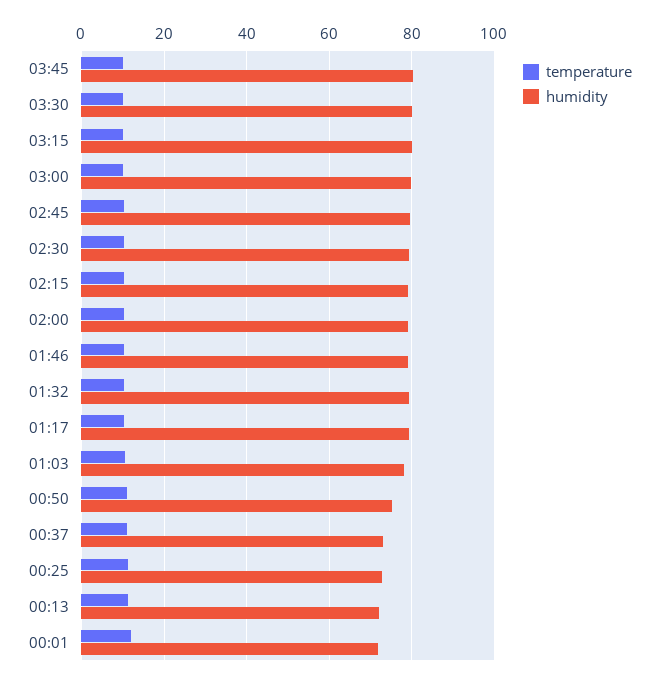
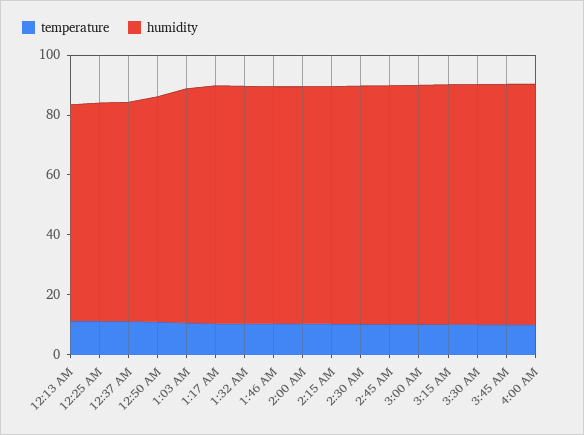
temperature, 00:01: 12 -> none
humidity, 00:01: 72 -> none
temperature, 4:00 AM: none -> 10
humidity, 4:00 AM: none -> 80

